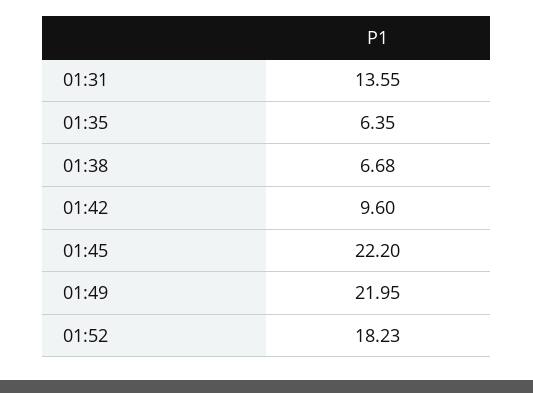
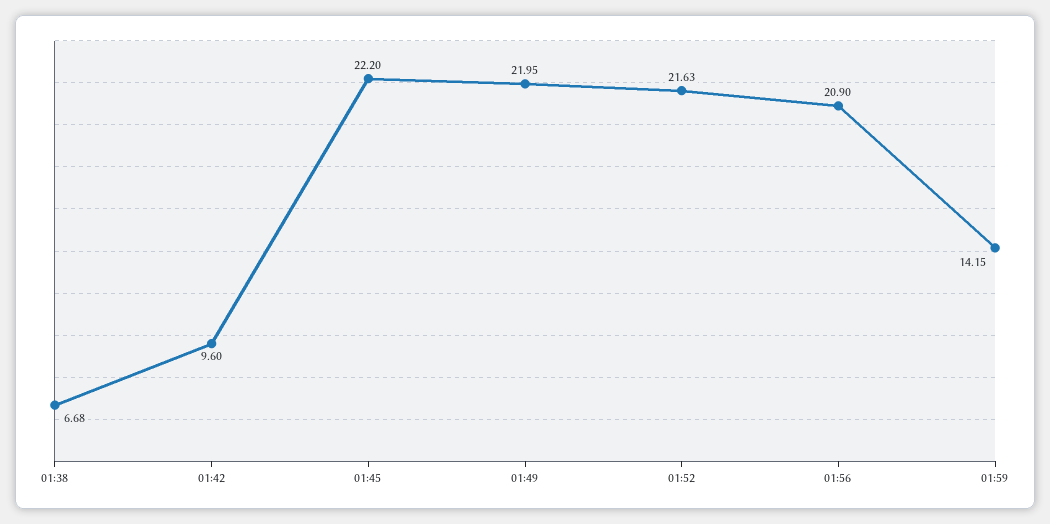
01:31: 13.55 -> none
01:35: 6.35 -> none
01:52: 18.23 -> 21.63
01:56: none -> 20.9
01:59: none -> 14.15

